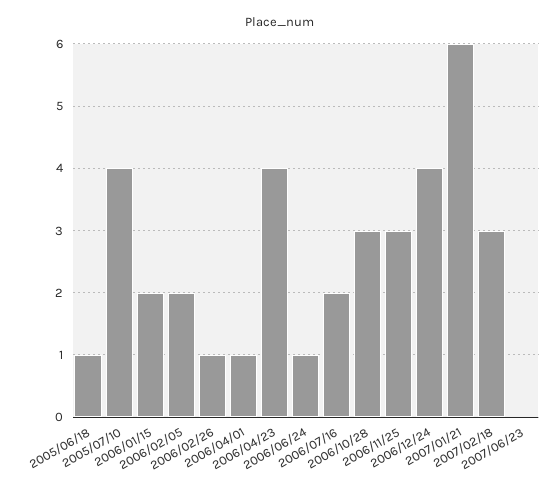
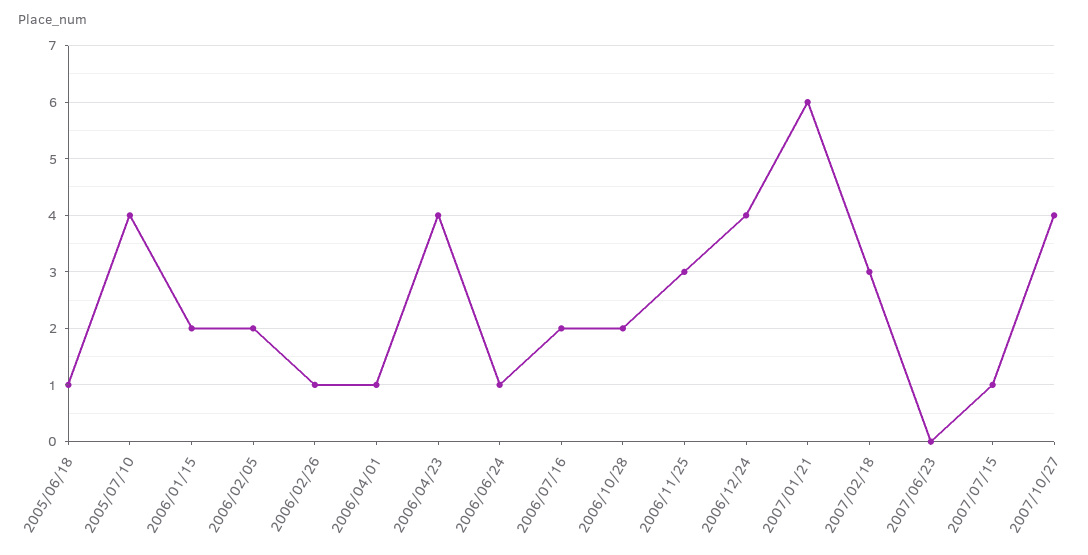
2006/10/28: 3 -> 2
2007/07/15: none -> 1
2007/10/27: none -> 4

